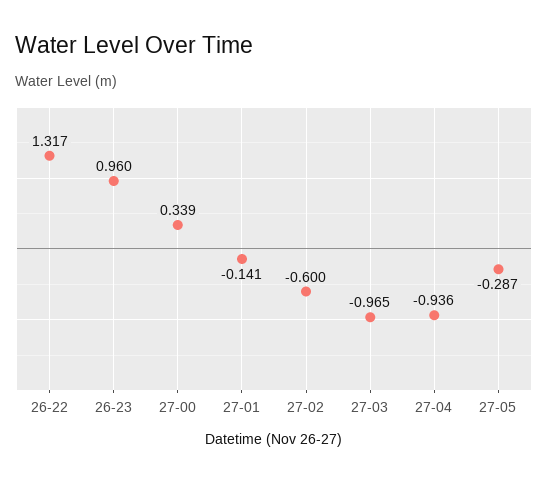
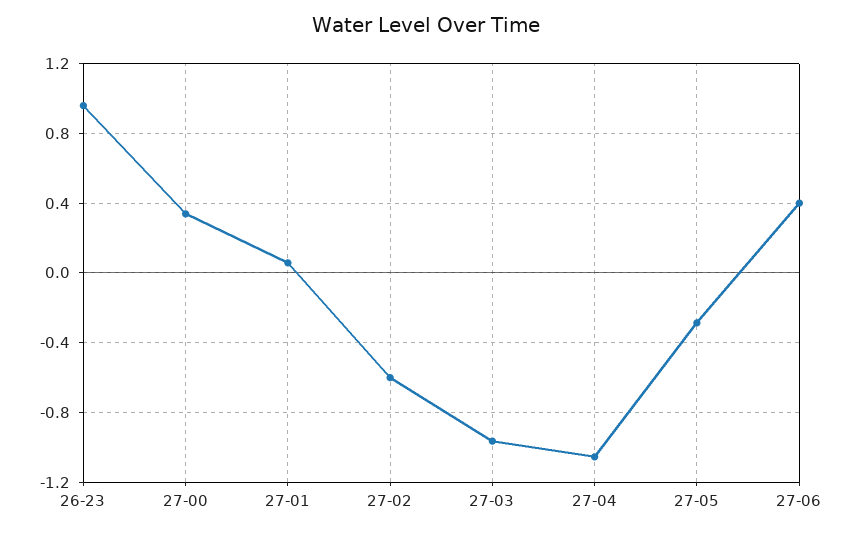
26-22: 1.317 -> none
27-01: -0.141 -> 0.05
27-04: -0.936 -> -1.05
27-06: none -> 0.4

